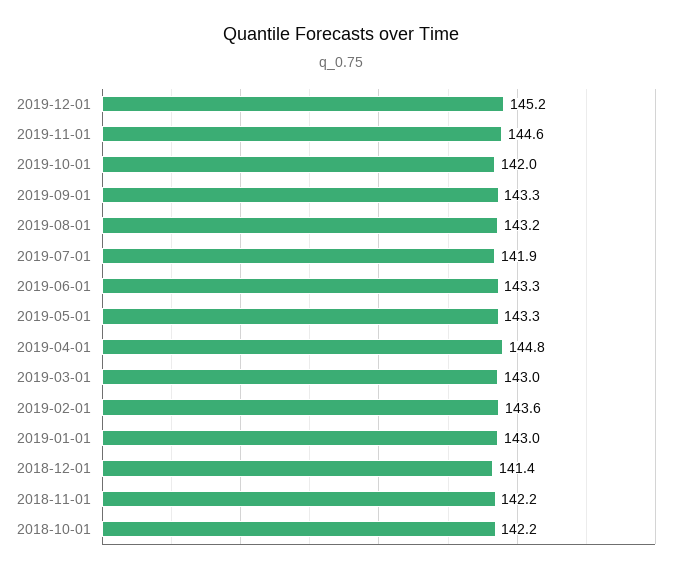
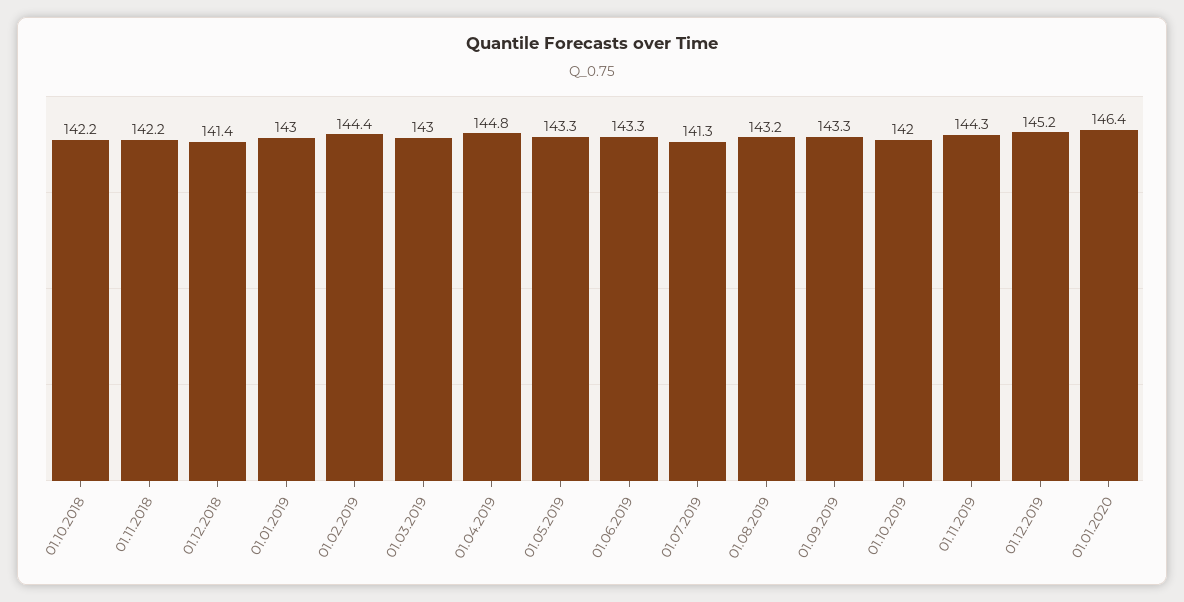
2019-11-01: 144.6 -> 144.3
2019-07-01: 141.9 -> 141.3
2019-02-01: 143.6 -> 144.4
01.01.2020: none -> 146.4

